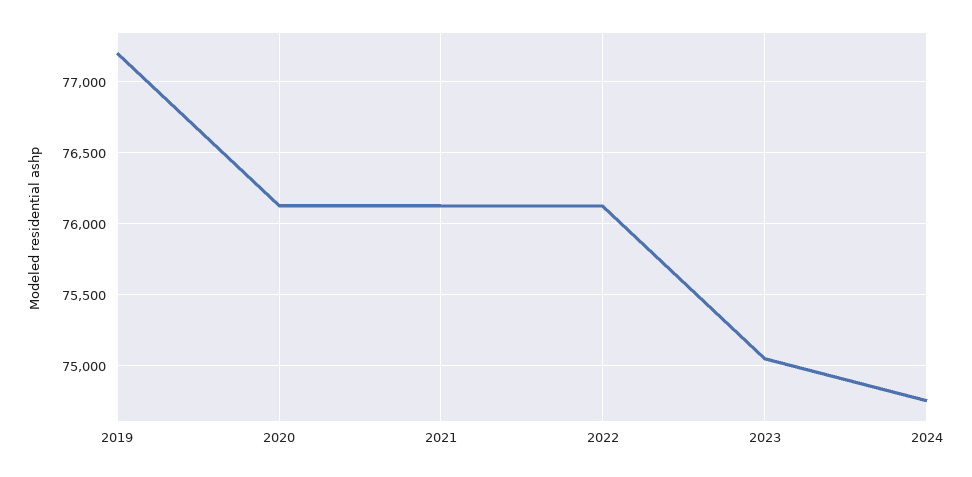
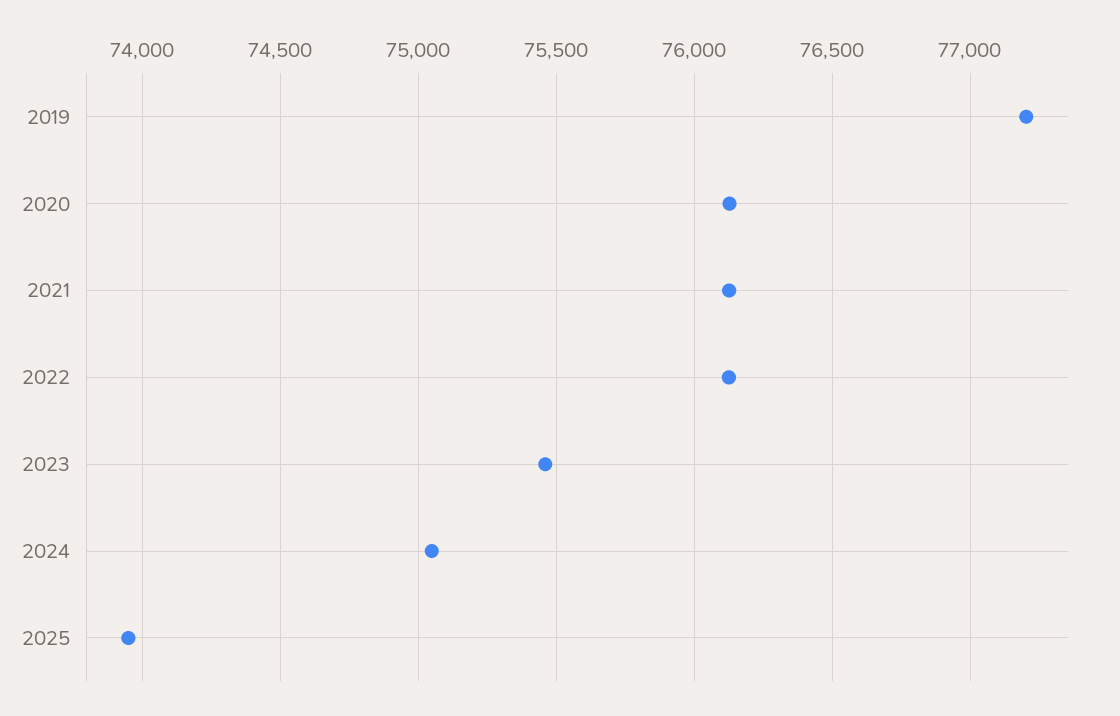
2023: 75050 -> 75450
2024: 74750 -> 75050
2025: none -> 73950

